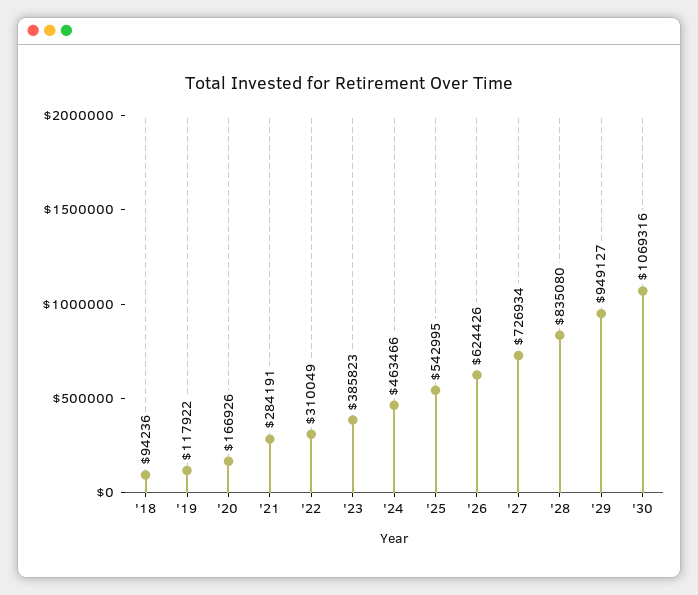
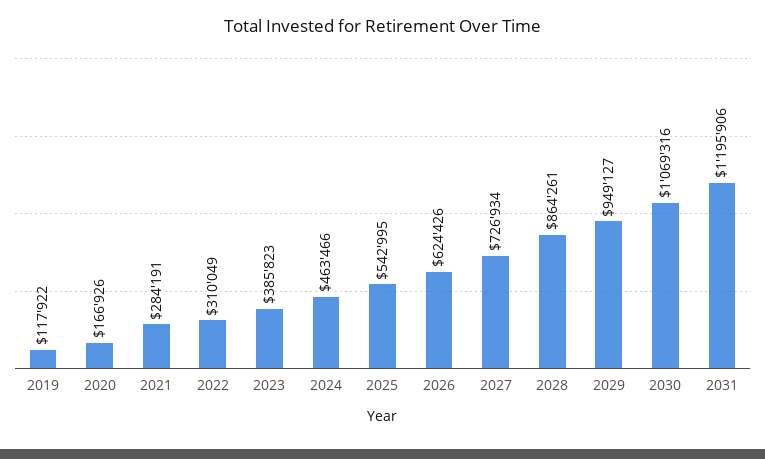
'18: 94236 -> none
'28: 835080 -> 864261
2031: none -> 1195906

